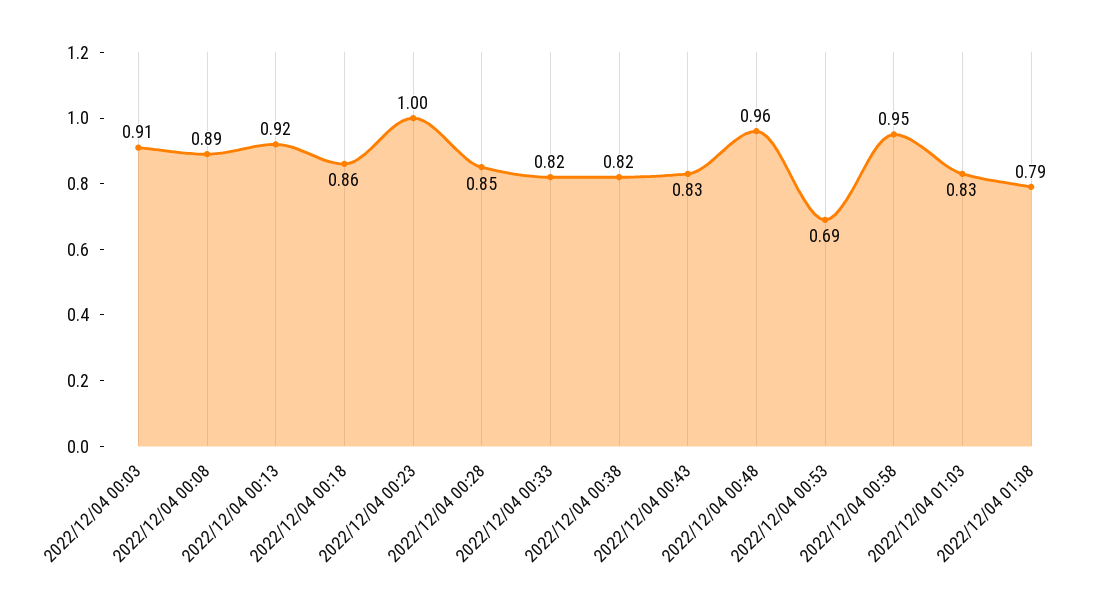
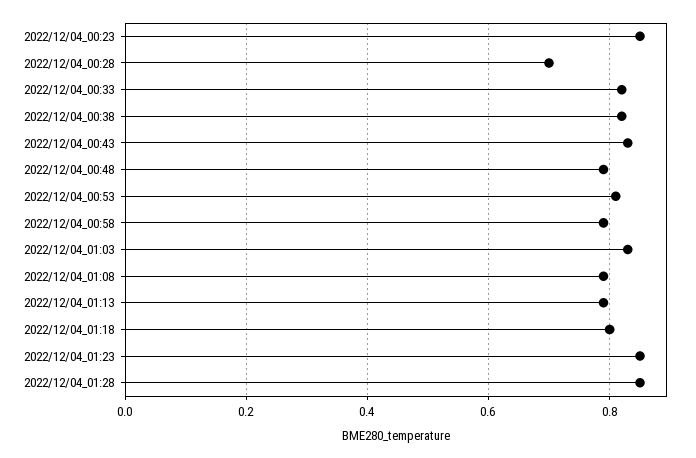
2022/12/04 00:03: 0.91 -> none
2022/12/04 00:08: 0.89 -> none
2022/12/04 00:13: 0.92 -> none
2022/12/04 00:18: 0.86 -> none
2022/12/04 00:23: 1 -> 0.85
2022/12/04 00:28: 0.85 -> 0.7
2022/12/04 00:48: 0.96 -> 0.8
2022/12/04 00:53: 0.69 -> 0.8
2022/12/04 00:58: 0.95 -> 0.8
2022/12/04_01:13: none -> 0.8
2022/12/04_01:18: none -> 0.8
2022/12/04_01:23: none -> 0.85
2022/12/04_01:28: none -> 0.85

